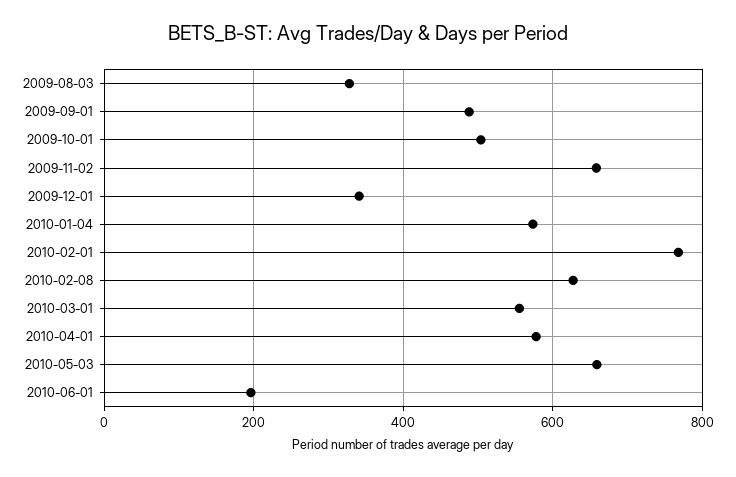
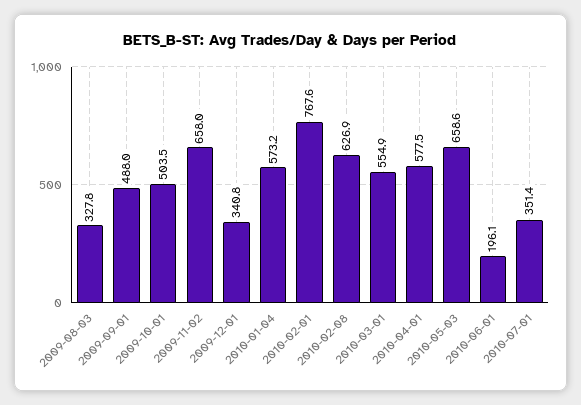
2010-07-01: none -> 351.4

